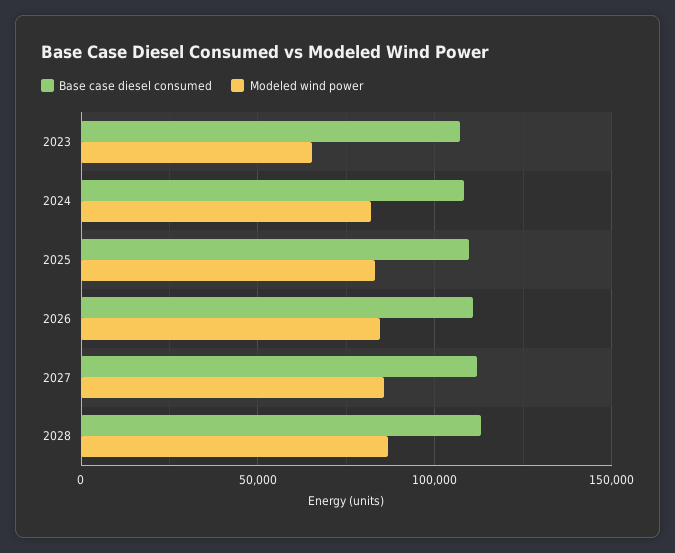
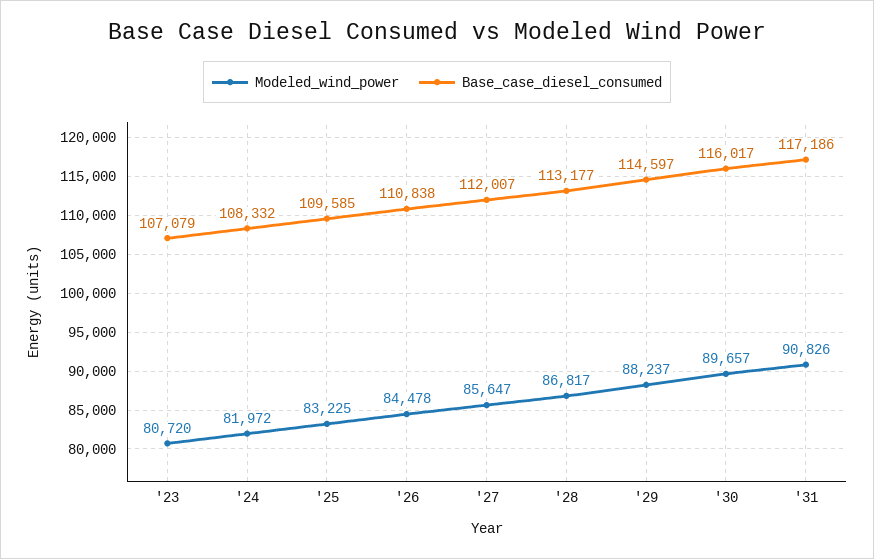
Modeled wind power, 2023: 65000 -> 80720
Modeled wind power, '29: none -> 88237
Base case diesel consumed, '29: none -> 114597
Modeled wind power, '30: none -> 89657
Base case diesel consumed, '30: none -> 116017
Modeled wind power, '31: none -> 90826
Base case diesel consumed, '31: none -> 117186

